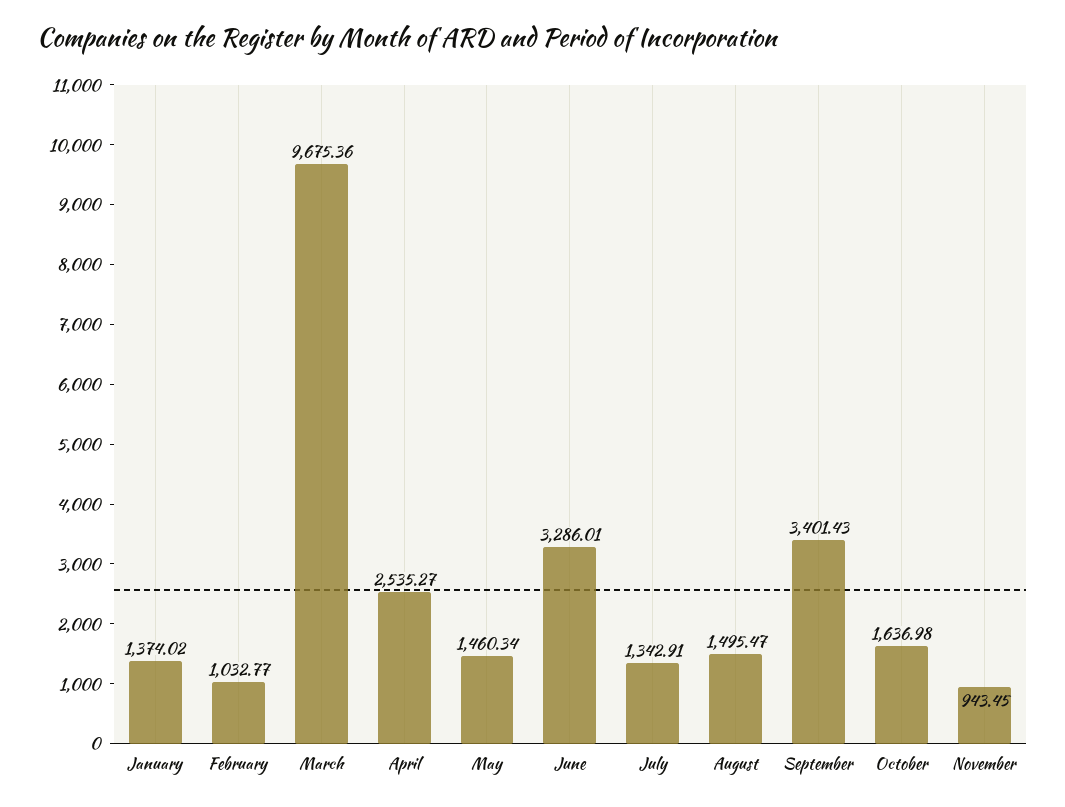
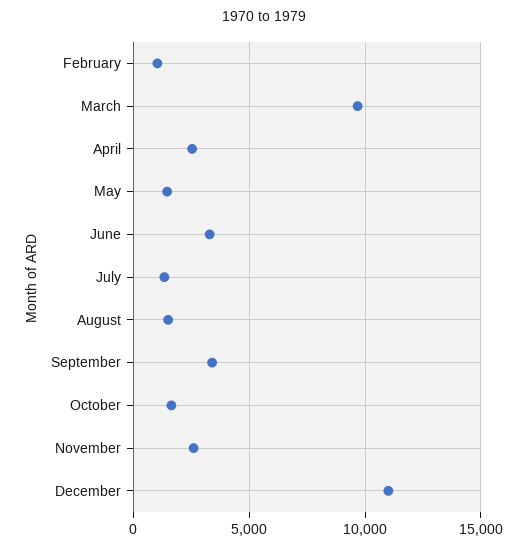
January: 1374.02 -> none
November: 943.45 -> 2500
December: none -> 11000

